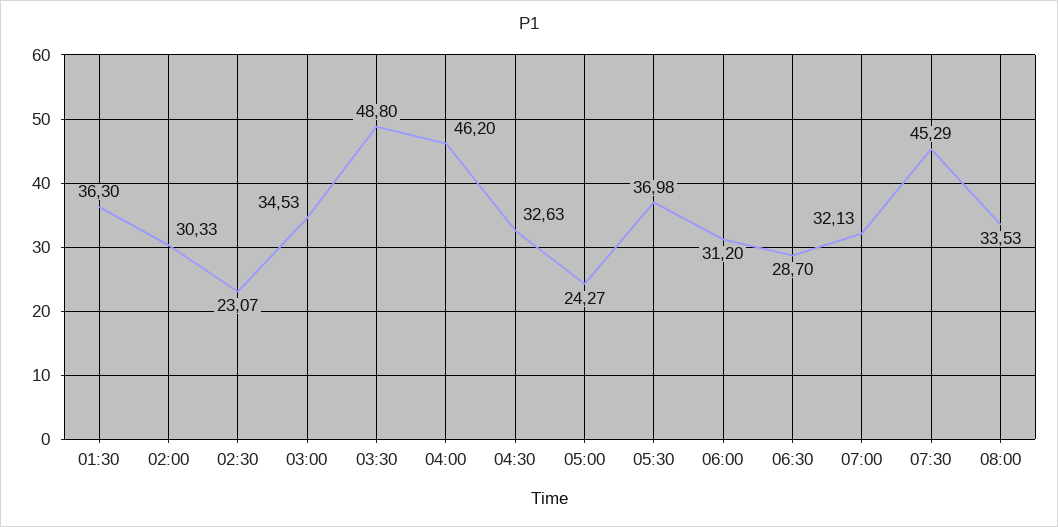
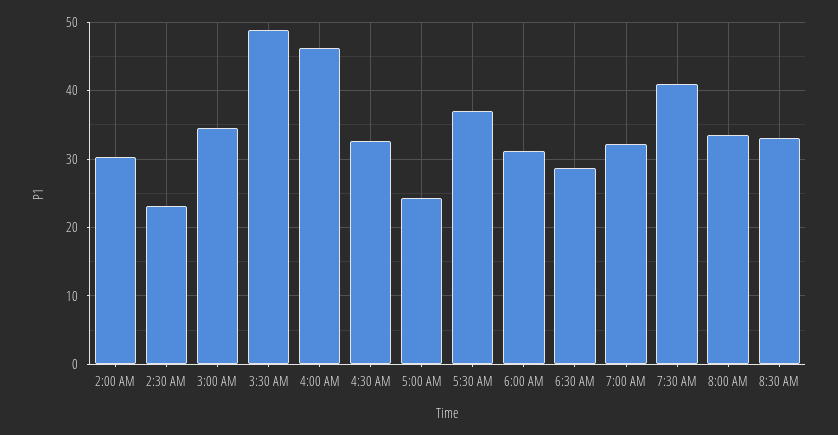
01:30: 36.3 -> none
07:30: 45.29 -> 41
8:30 AM: none -> 33

